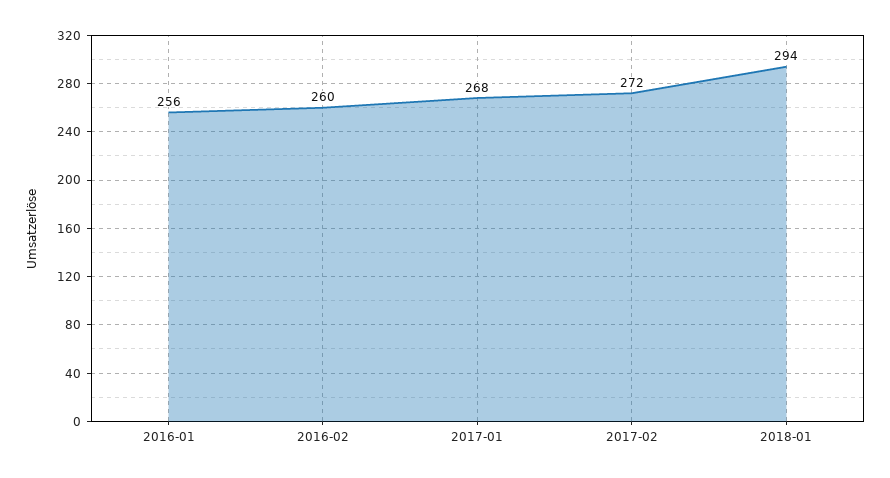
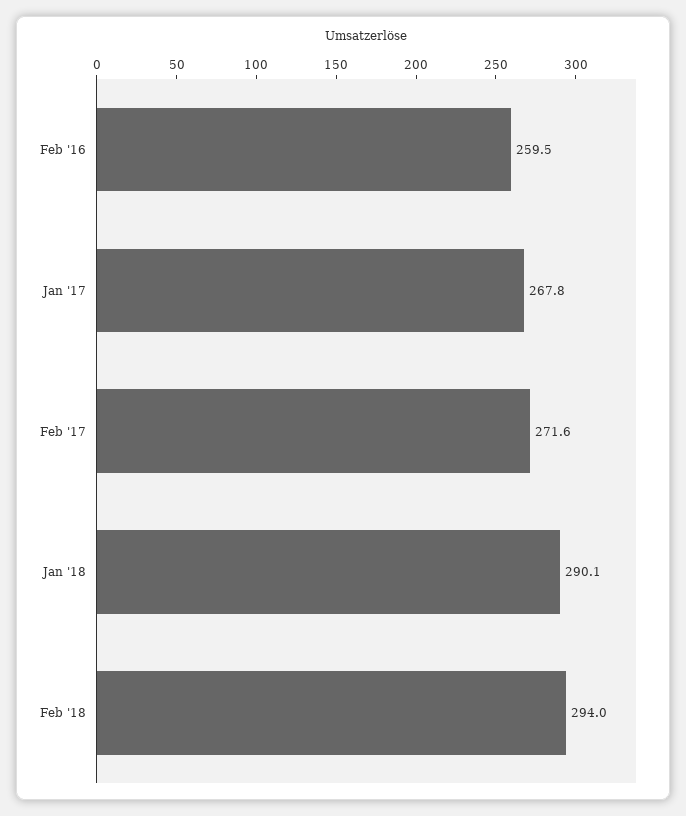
2016-01: 256 -> none
2018-01: 294 -> 290.1
Feb '18: none -> 294

